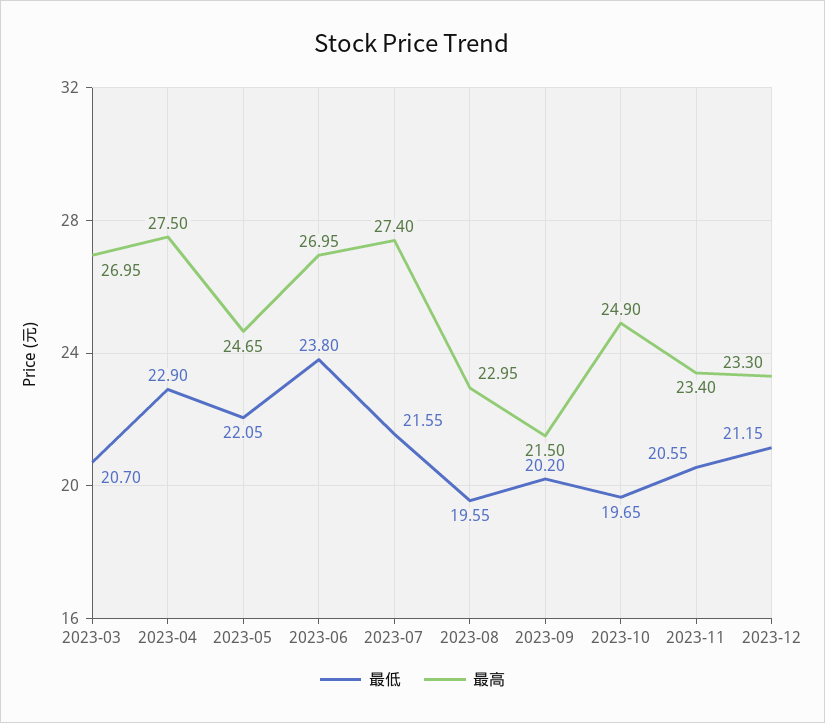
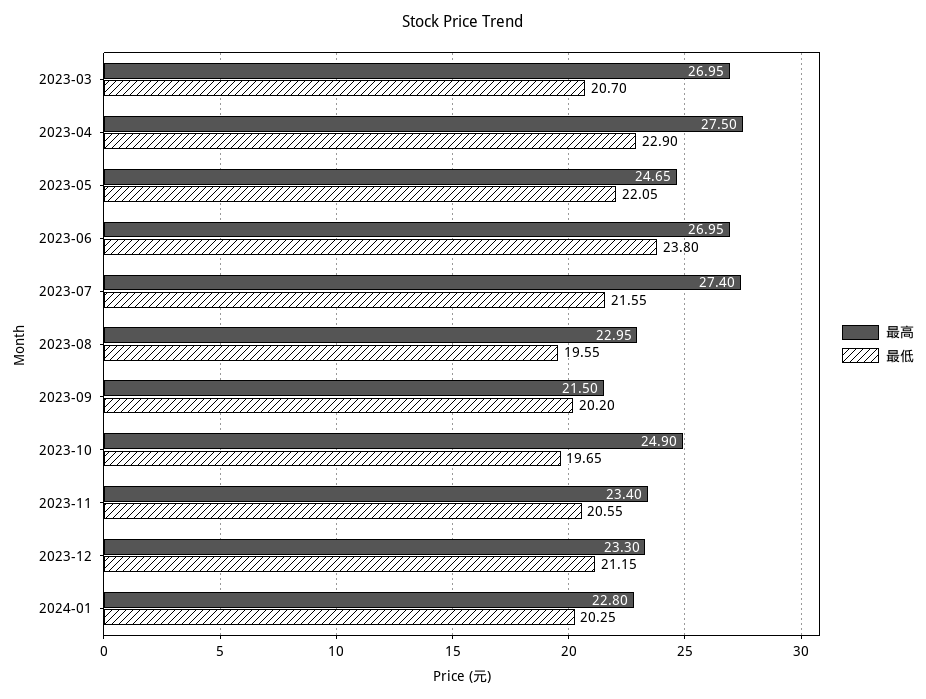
最高, 2024-01: none -> 22.8
最低, 2024-01: none -> 20.25

